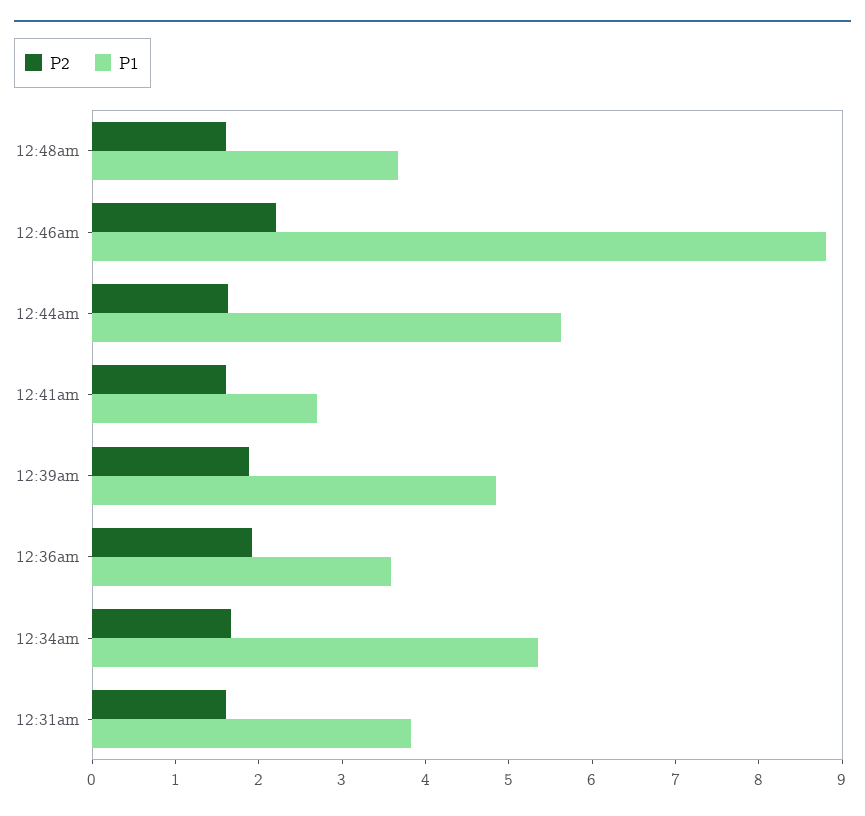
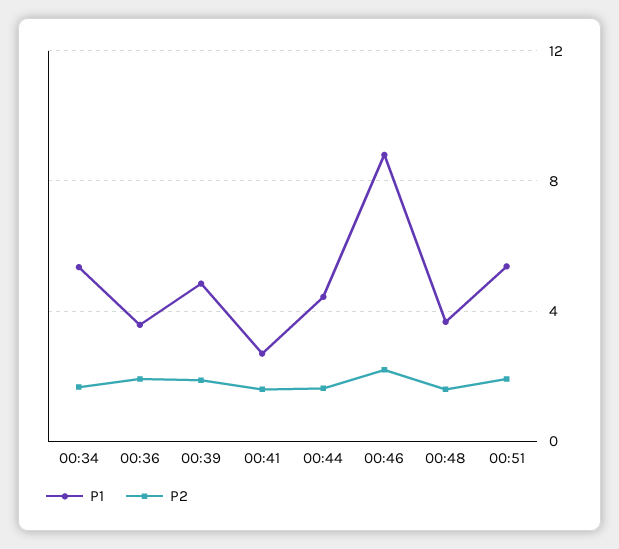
P1, 12:44am: 5.6 -> 4.5
P2, 12:31am: 1.6 -> none
P1, 12:31am: 3.8 -> none
P1, 00:51: none -> 5.5
P2, 00:51: none -> 2

